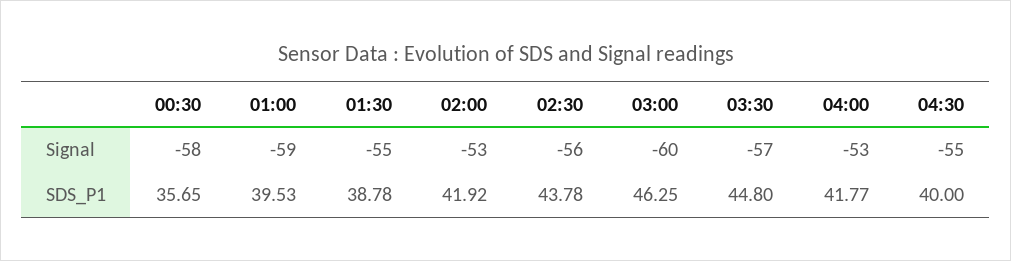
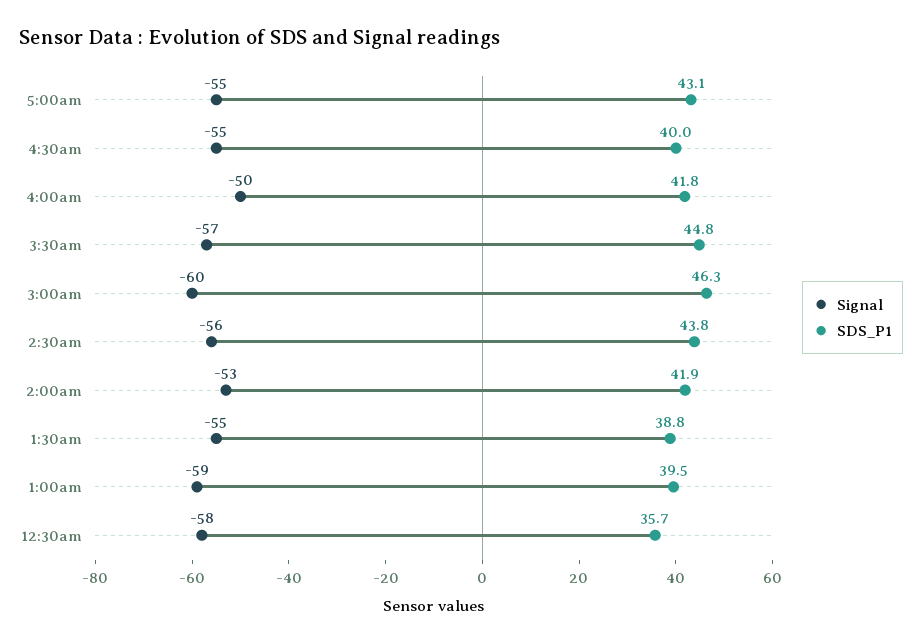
Signal, 04:00: -53 -> -50
Signal, 5:00am: none -> -55
SDS_P1, 5:00am: none -> 43.1

